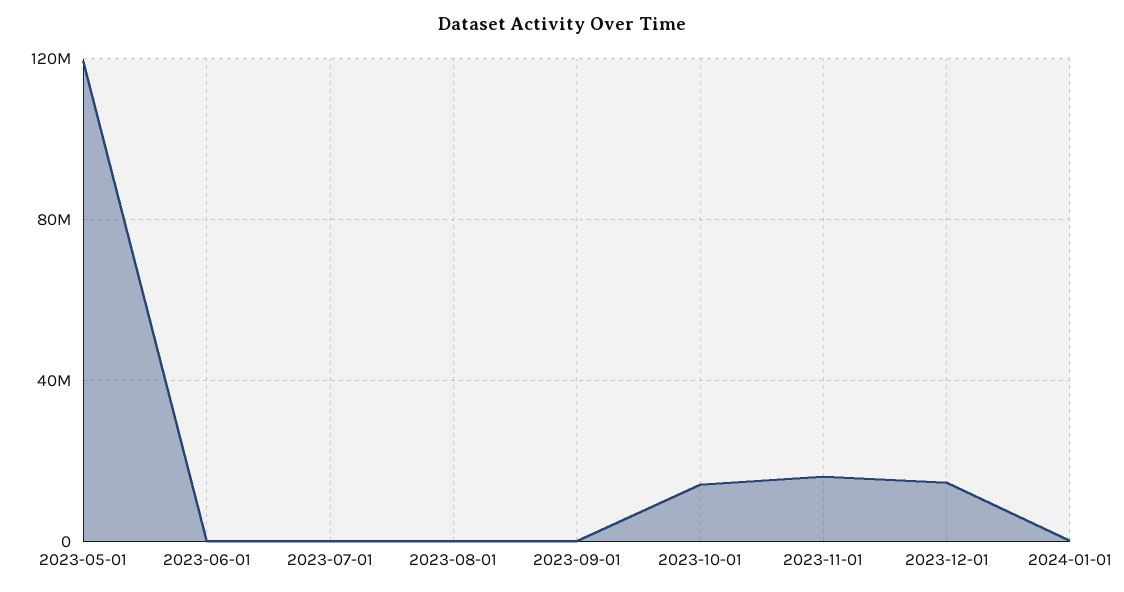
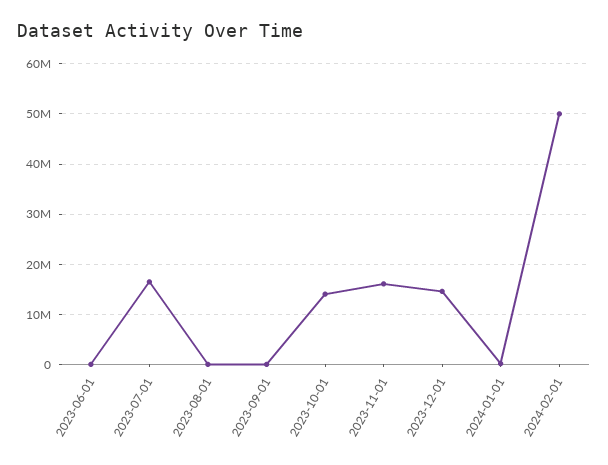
2023-05-01: 120000000 -> none
2023-07-01: 0 -> 16000000
2024-02-01: none -> 50000000

